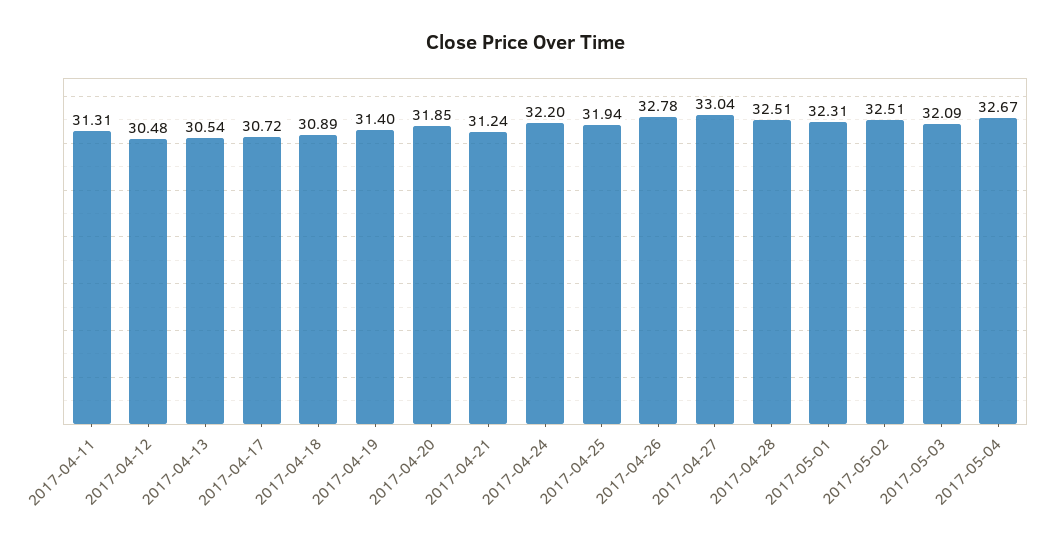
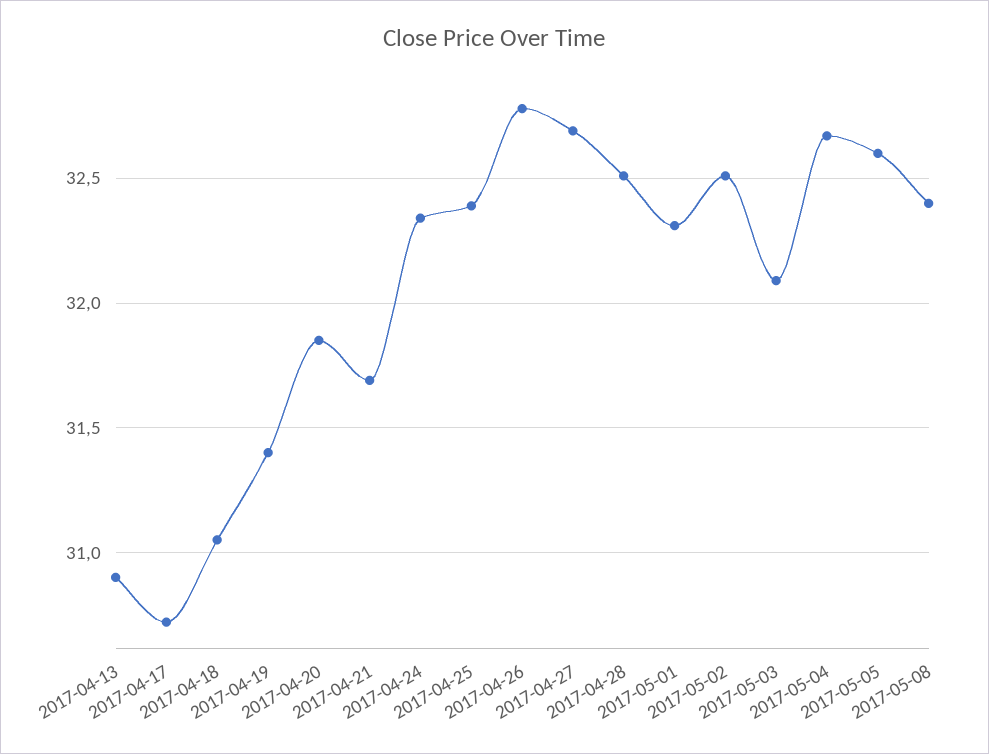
2017-04-11: 31.31 -> none
2017-04-12: 30.48 -> none
2017-04-13: 30.54 -> 30.9
2017-04-18: 30.89 -> 31.05
2017-04-21: 31.24 -> 31.7
2017-04-24: 32.2 -> 32.35
2017-04-25: 31.94 -> 32.4
2017-04-27: 33.04 -> 32.7
2017-05-05: none -> 32.6
2017-05-08: none -> 32.4

